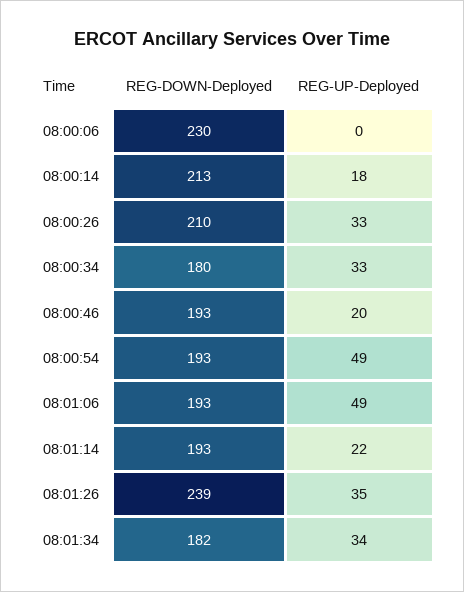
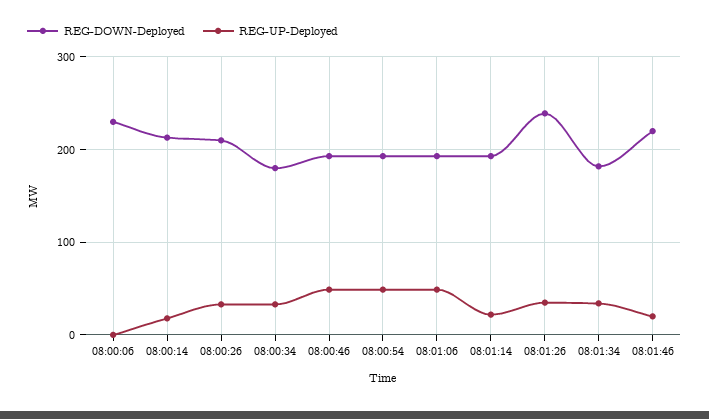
REG-UP-Deployed, 08:00:46: 20 -> 50
REG-DOWN-Deployed, 08:01:46: none -> 220
REG-UP-Deployed, 08:01:46: none -> 20

